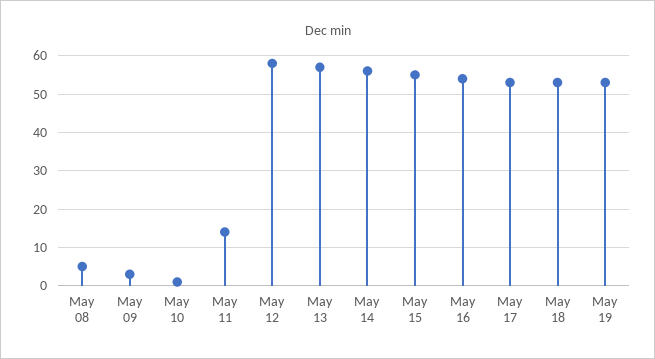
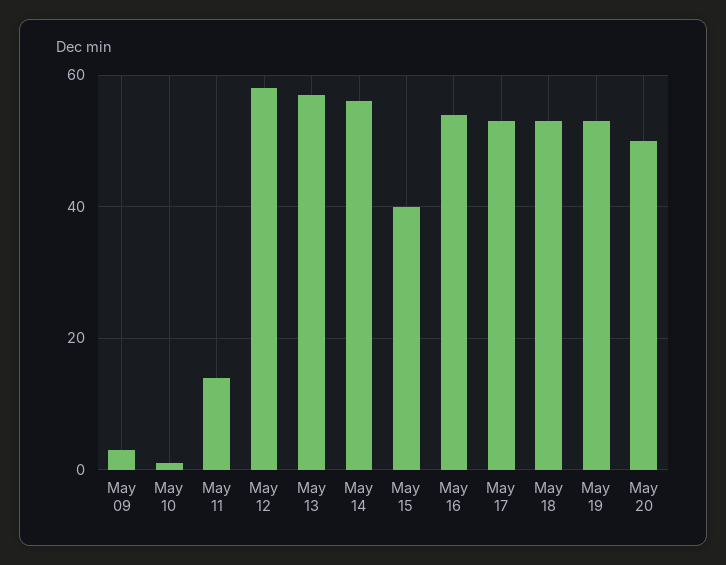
May 08: 5 -> none
May 15: 55 -> 40
May 20: none -> 50

